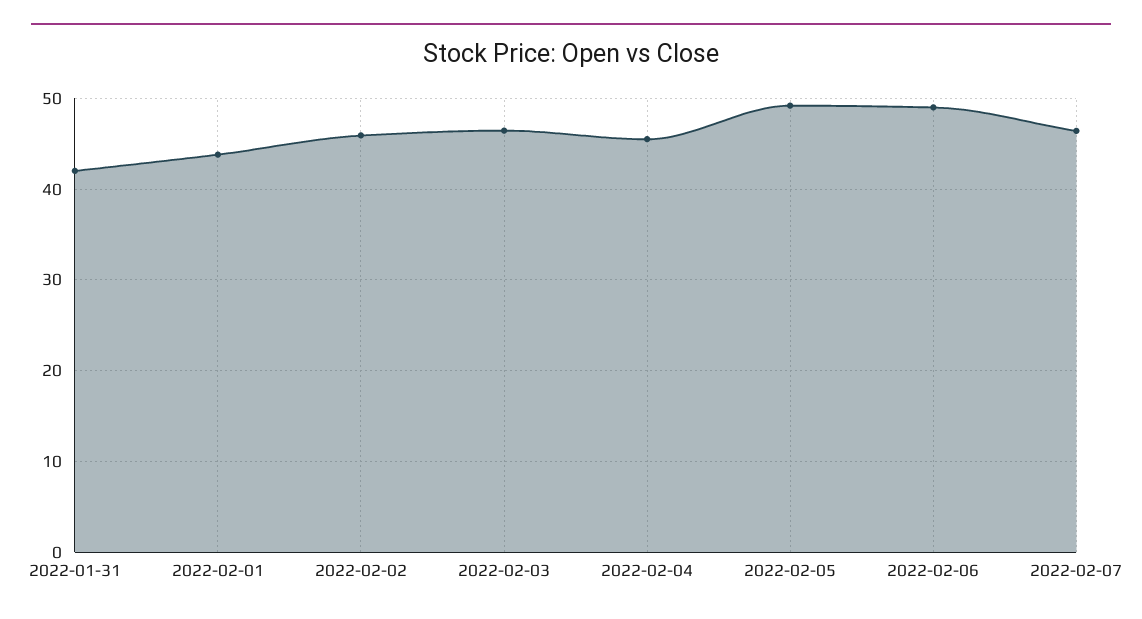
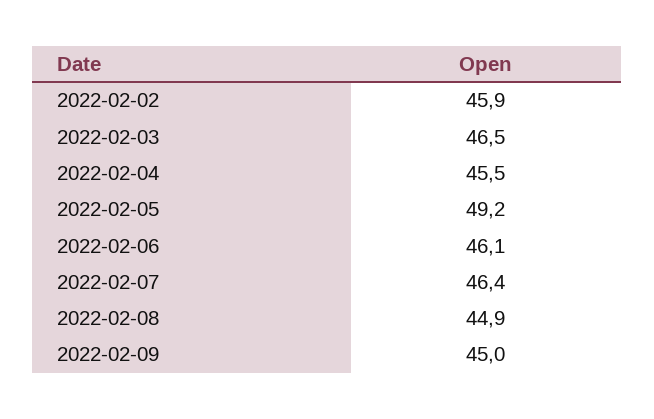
2022-01-31: 42 -> none
2022-02-01: 44 -> none
2022-02-06: 49 -> 46.1
2022-02-08: none -> 44.9
2022-02-09: none -> 45

